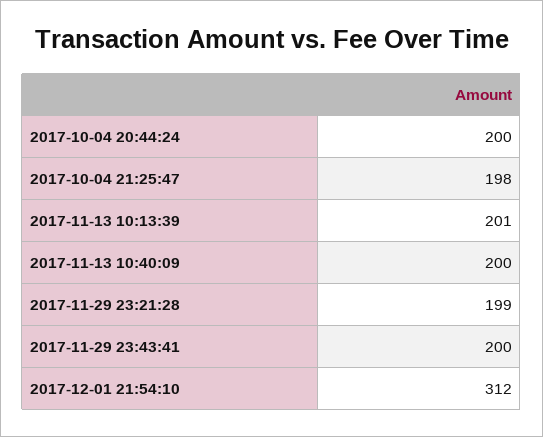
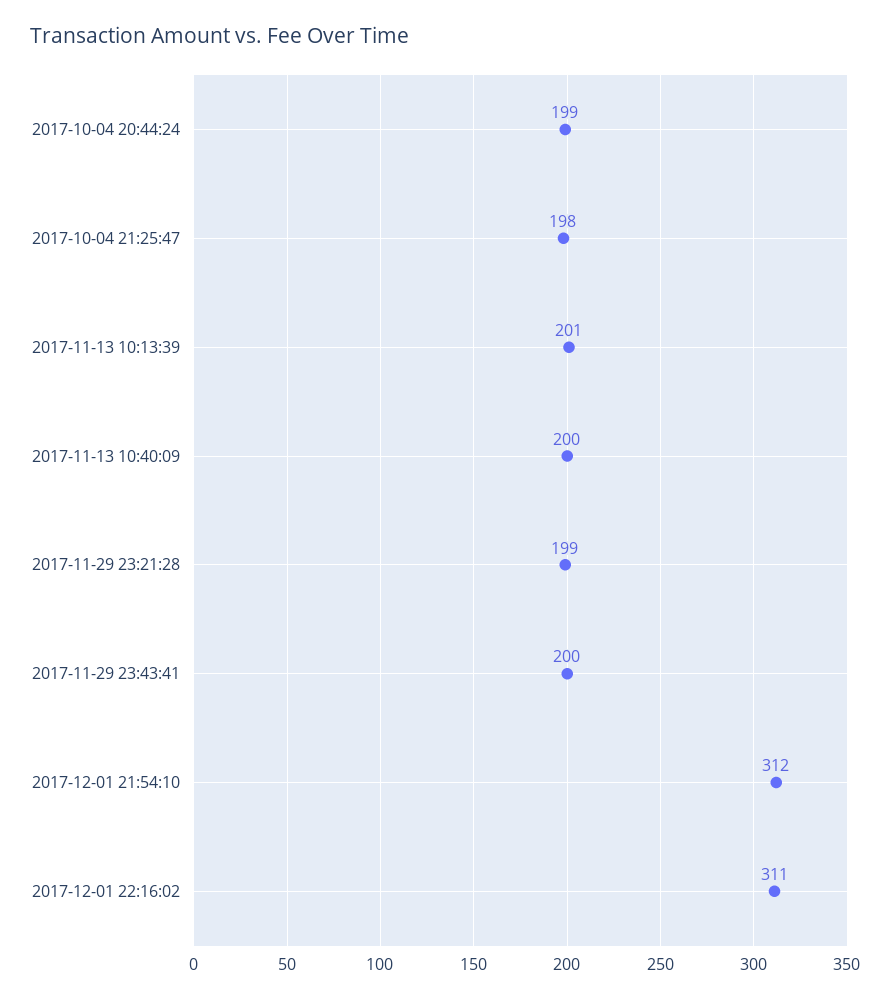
2017-10-04 20:44:24: 200 -> 199
2017-12-01 22:16:02: none -> 311

